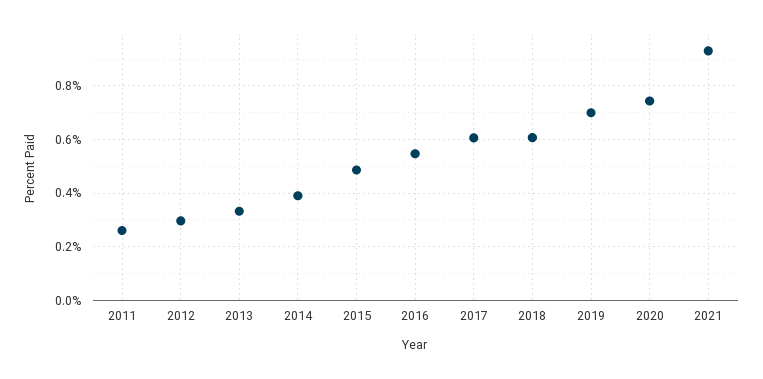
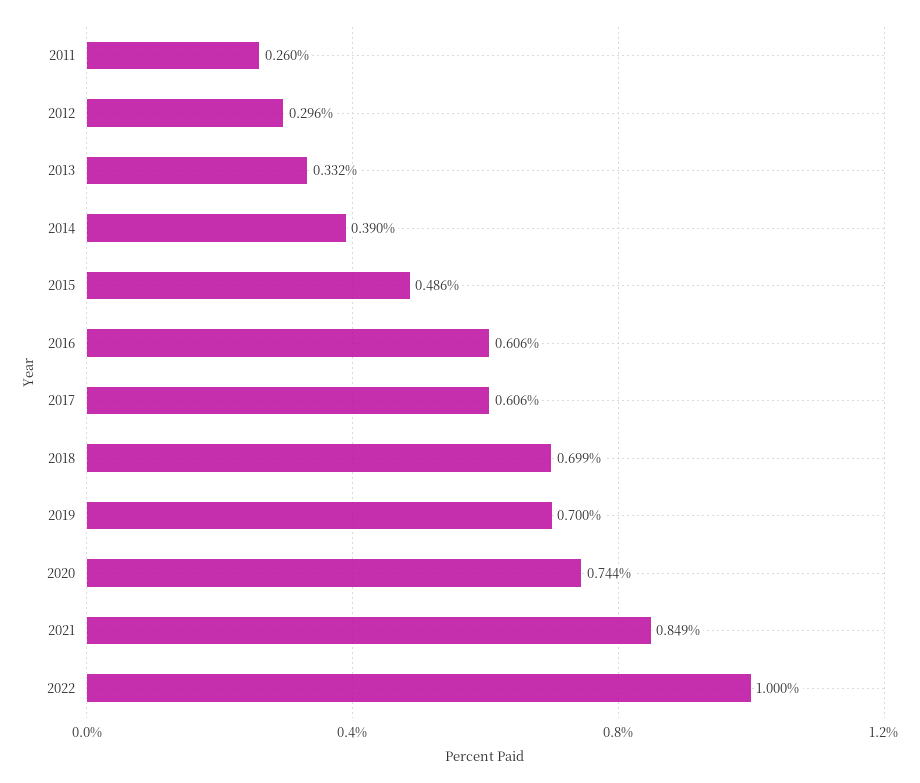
2016: 0.55 -> 0.606
2018: 0.6 -> 0.699
2021: 0.925 -> 0.849
2022: none -> 1

